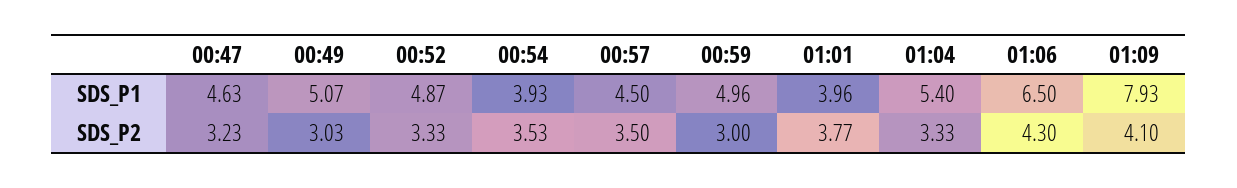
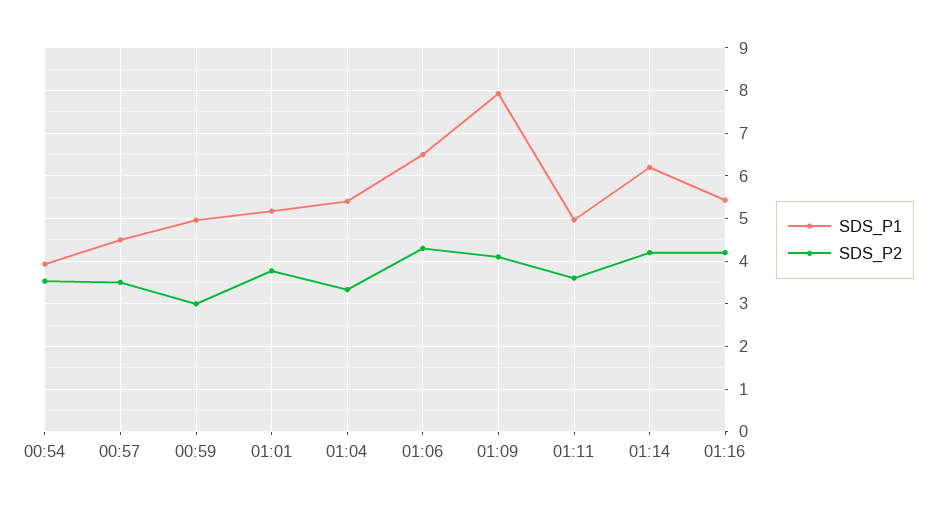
SDS_P1, 00:47: 4.63 -> none
SDS_P1, 00:49: 5.07 -> none
SDS_P1, 00:52: 4.87 -> none
SDS_P1, 01:01: 3.96 -> 5.2
SDS_P2, 00:47: 3.23 -> none
SDS_P2, 00:49: 3.03 -> none
SDS_P2, 00:52: 3.33 -> none
SDS_P1, 01:11: none -> 5
SDS_P2, 01:11: none -> 3.6
SDS_P1, 01:14: none -> 6.2
SDS_P2, 01:14: none -> 4.2
SDS_P1, 01:16: none -> 5.4
SDS_P2, 01:16: none -> 4.2

